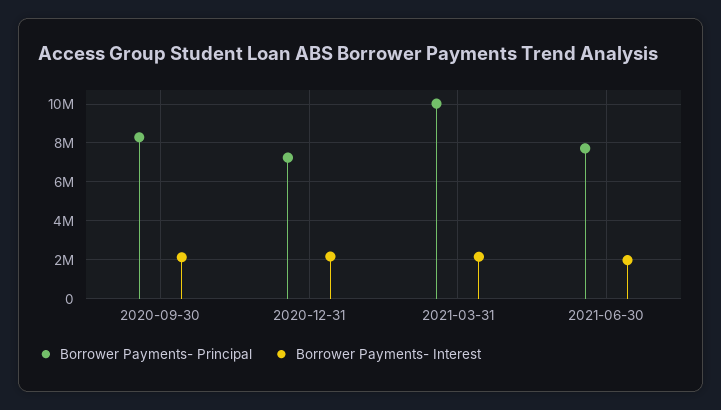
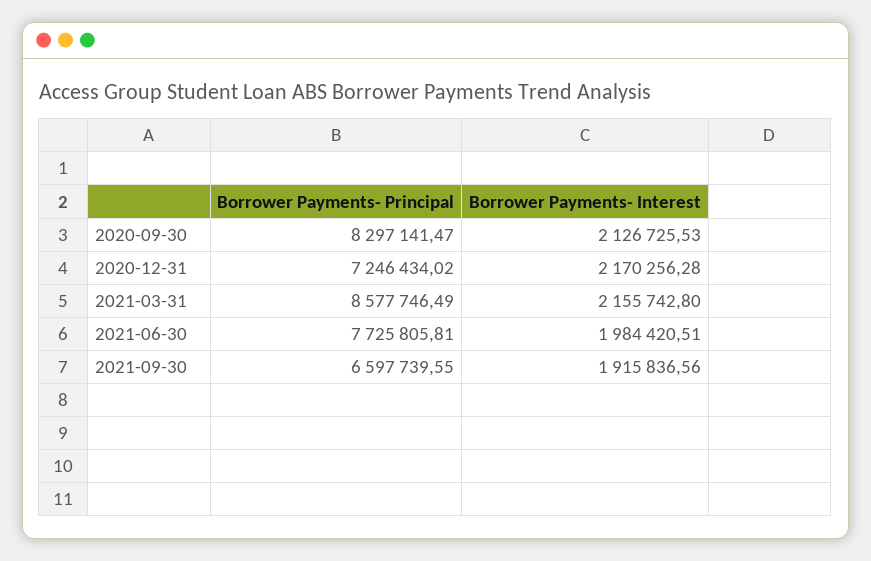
Borrower Payments- Principal, 2021-03-31: 10000000 -> 8577746.49
Borrower Payments- Principal, 2021-09-30: none -> 6597739.55
Borrower Payments- Interest, 2021-09-30: none -> 1915836.56

